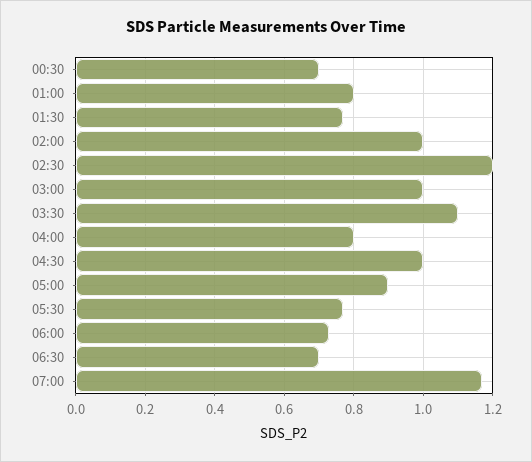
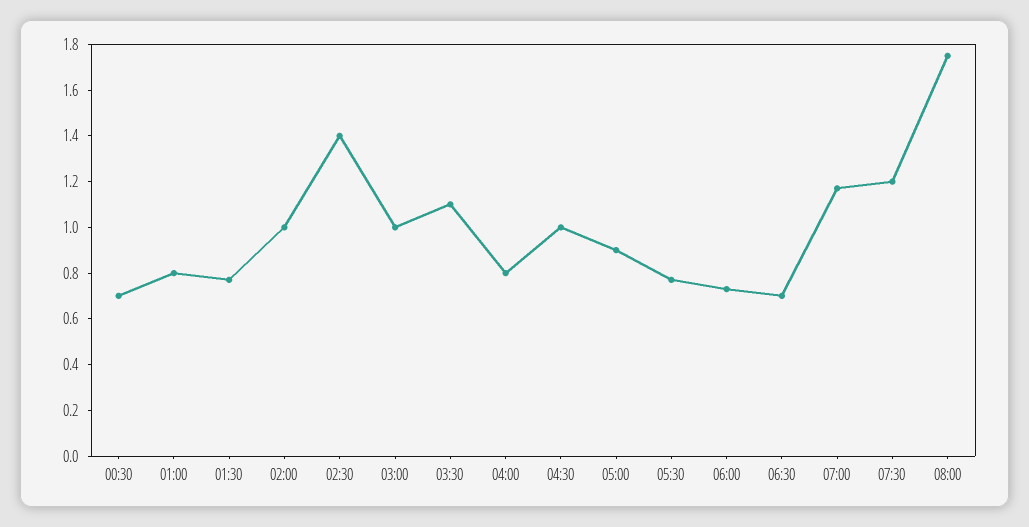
02:30: 1.2 -> 1.4
07:30: none -> 1.2
08:00: none -> 1.75

